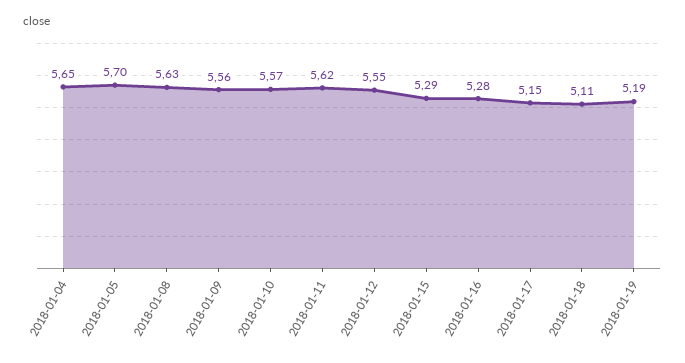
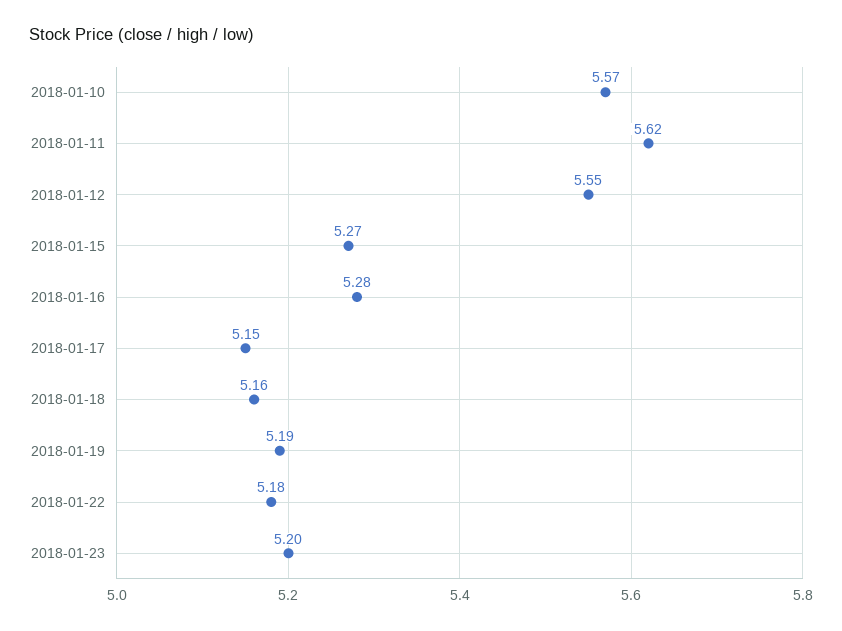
2018-01-04: 5.65 -> none
2018-01-05: 5.7 -> none
2018-01-08: 5.63 -> none
2018-01-09: 5.56 -> none
2018-01-15: 5.29 -> 5.27
2018-01-18: 5.11 -> 5.16
2018-01-22: none -> 5.18
2018-01-23: none -> 5.2

